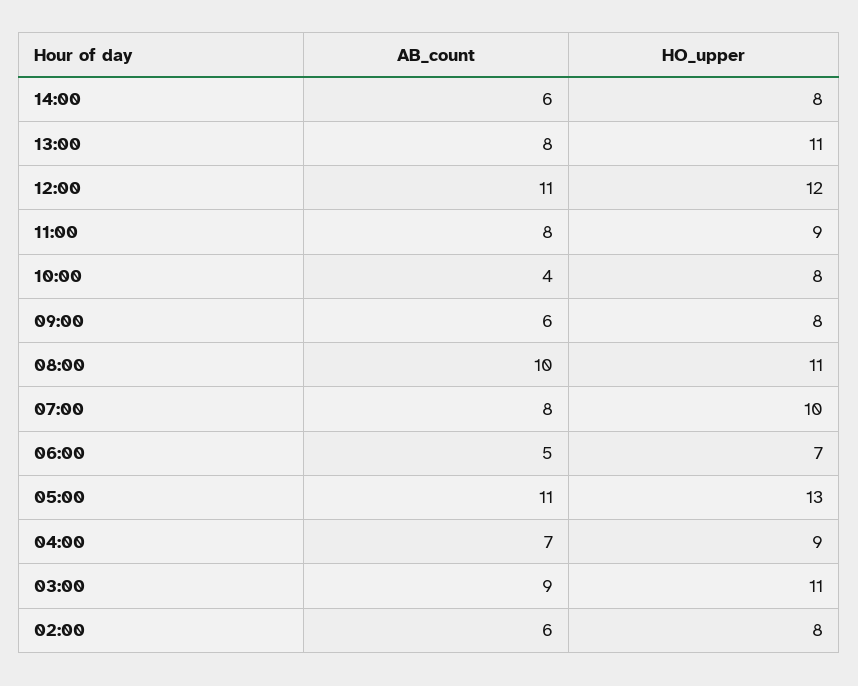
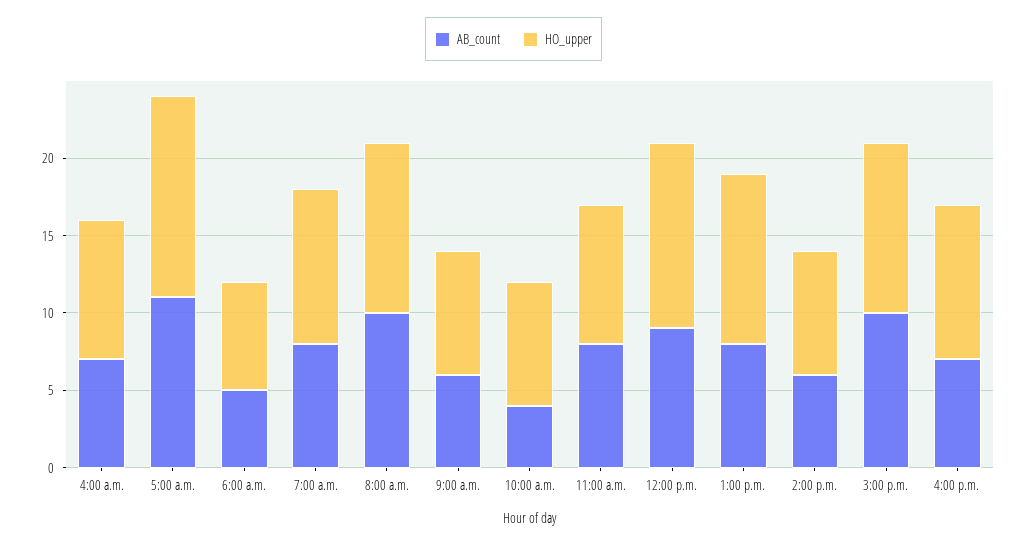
AB_count, 12:00: 11 -> 9
AB_count, 03:00: 9 -> none
HO_upper, 03:00: 11 -> none
AB_count, 02:00: 6 -> none
HO_upper, 02:00: 8 -> none
AB_count, 3:00 p.m.: none -> 10
HO_upper, 3:00 p.m.: none -> 11
AB_count, 4:00 p.m.: none -> 7
HO_upper, 4:00 p.m.: none -> 10

